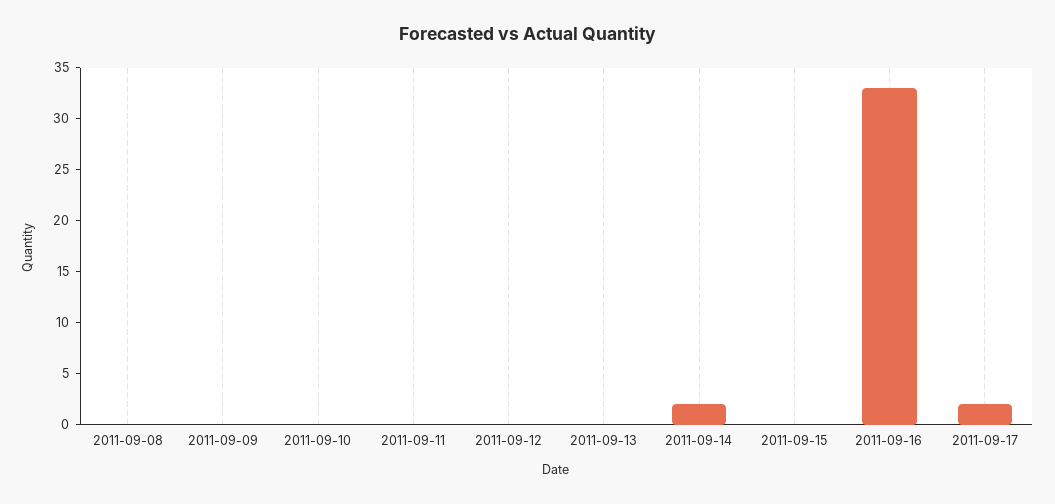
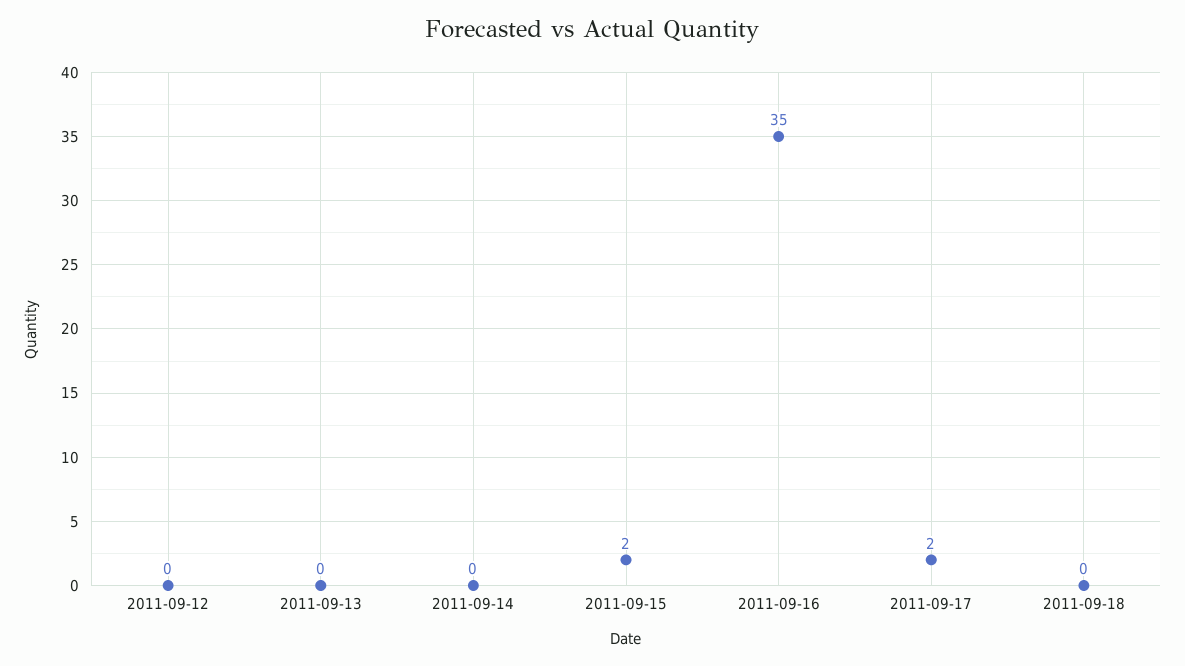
2011-09-08: 0 -> none
2011-09-09: 0 -> none
2011-09-10: 0 -> none
2011-09-11: 0 -> none
2011-09-14: 2 -> 0
2011-09-15: 0 -> 2
2011-09-16: 33 -> 35
2011-09-18: none -> 0

